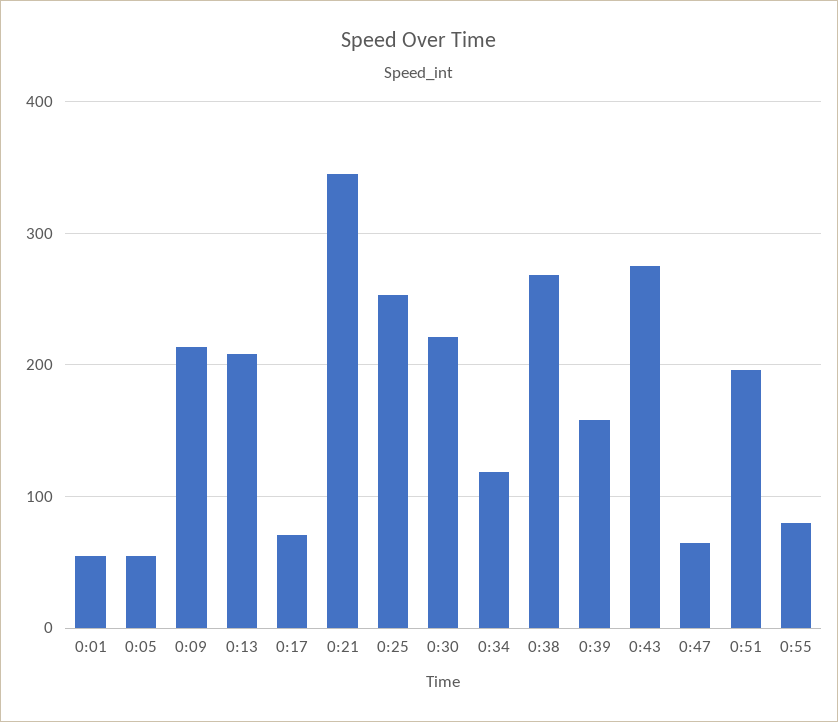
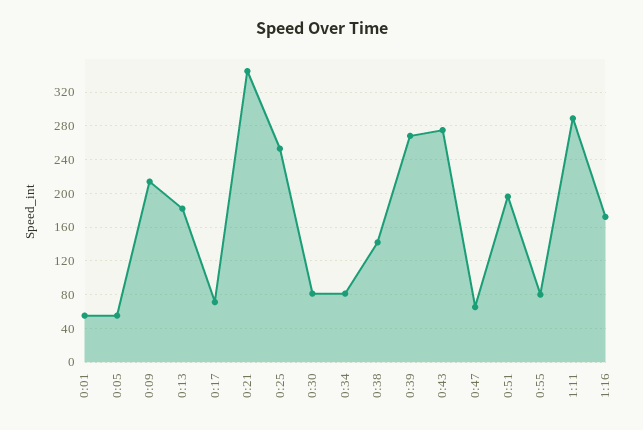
0:13: 210 -> 180
0:30: 220 -> 80
0:34: 120 -> 80
0:38: 270 -> 140
0:39: 160 -> 270
1:11: none -> 290
1:16: none -> 170

